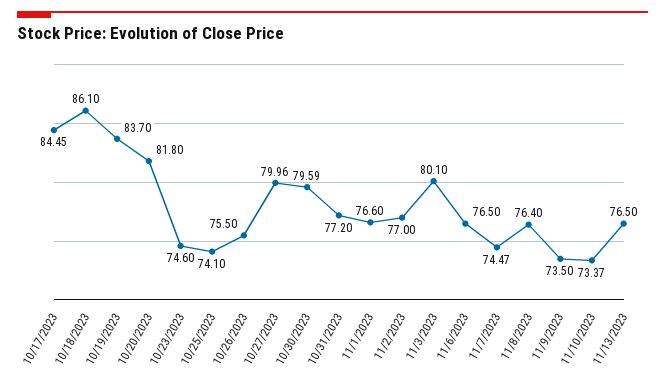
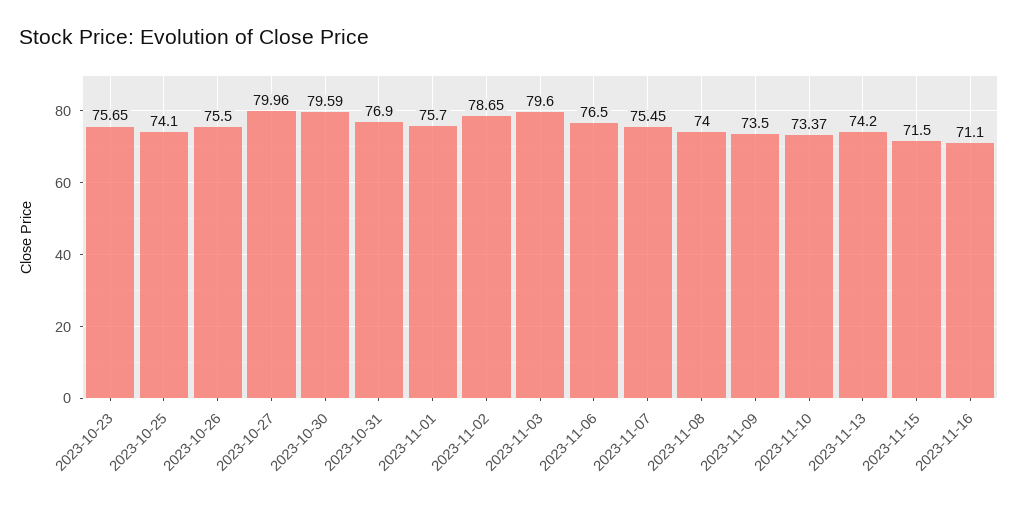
10/17/2023: 84.45 -> none
10/18/2023: 86.1 -> none
10/19/2023: 83.7 -> none
10/20/2023: 81.8 -> none
10/23/2023: 74.6 -> 75.65
10/31/2023: 77.2 -> 76.9
11/1/2023: 76.6 -> 75.7
11/2/2023: 77 -> 78.65
11/3/2023: 80.1 -> 79.6
11/7/2023: 74.47 -> 75.45
11/8/2023: 76.4 -> 74
11/13/2023: 76.5 -> 74.2
2023-11-15: none -> 71.5
2023-11-16: none -> 71.1

